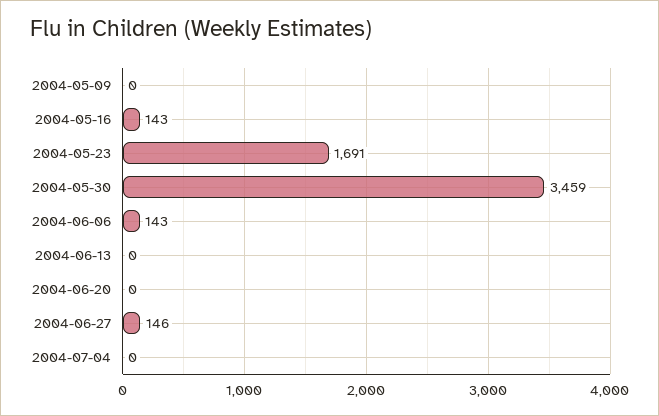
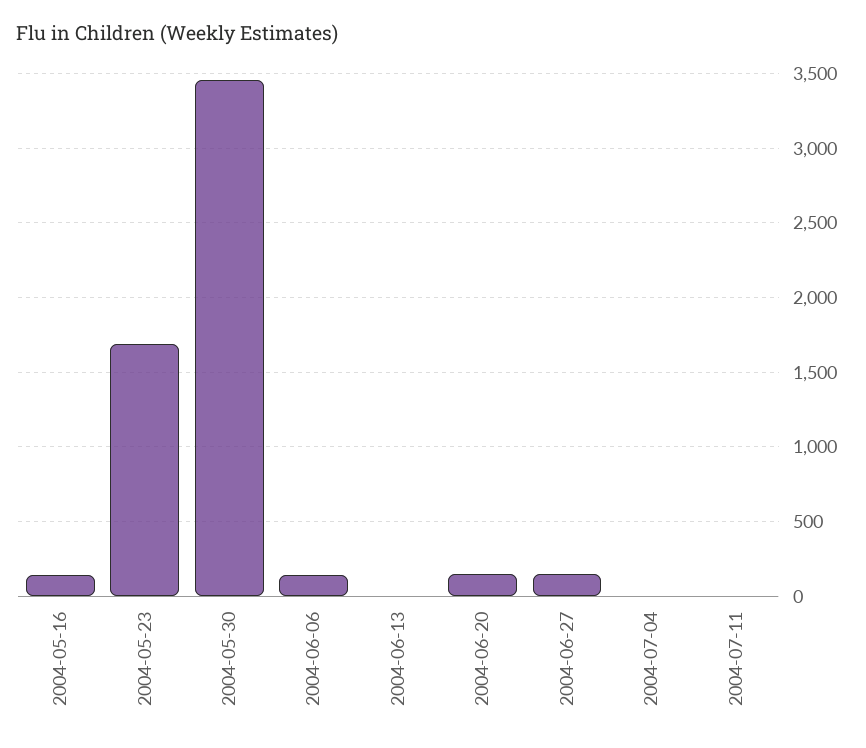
2004-05-09: 0 -> none
2004-06-20: 0 -> 150
2004-07-11: none -> 0

